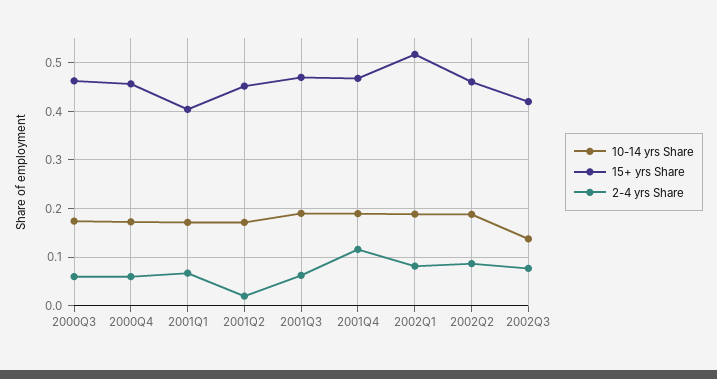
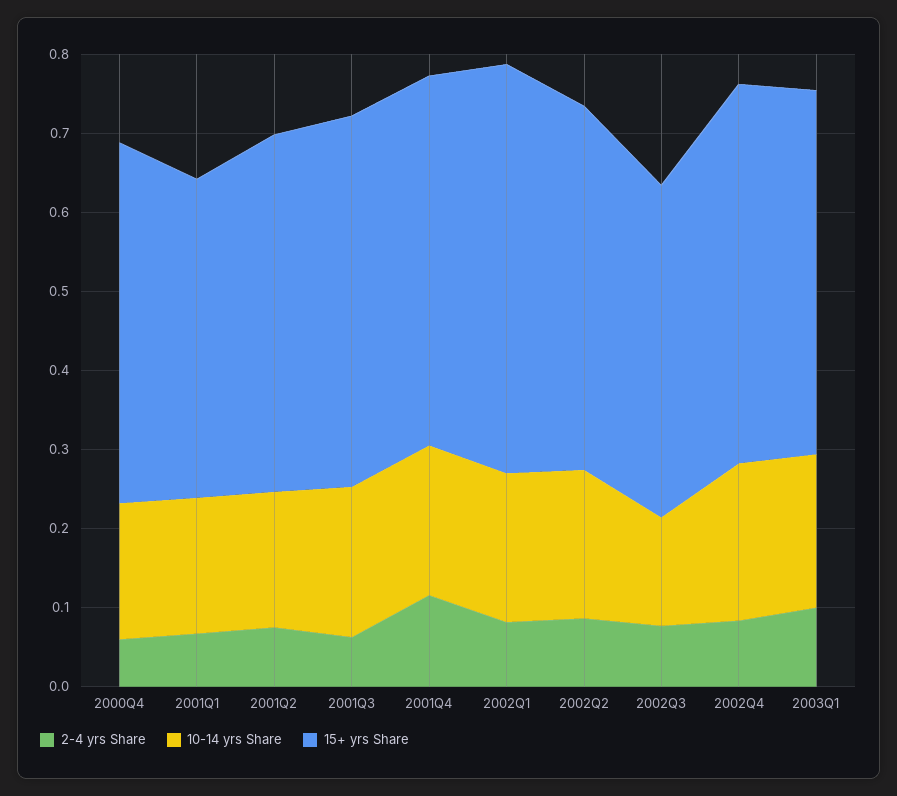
10-14 yrs Share, 2000Q3: 0.18 -> none
15+ yrs Share, 2000Q3: 0.46 -> none
2-4 yrs Share, 2000Q3: 0.06 -> none
2-4 yrs Share, 2001Q2: 0.02 -> 0.08
2-4 yrs Share, 2002Q4: none -> 0.08
10-14 yrs Share, 2002Q4: none -> 0.2
15+ yrs Share, 2002Q4: none -> 0.48
2-4 yrs Share, 2003Q1: none -> 0.1
10-14 yrs Share, 2003Q1: none -> 0.2
15+ yrs Share, 2003Q1: none -> 0.46

